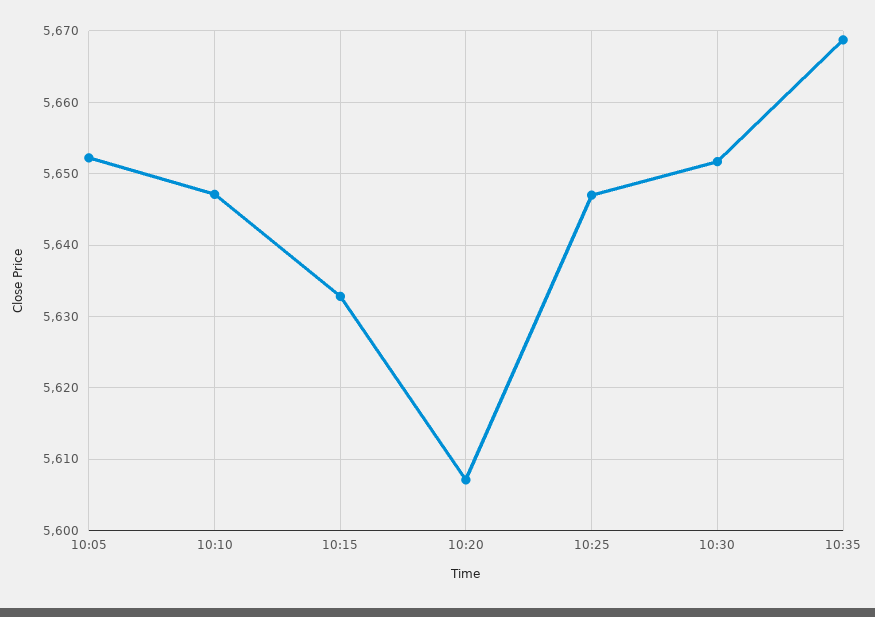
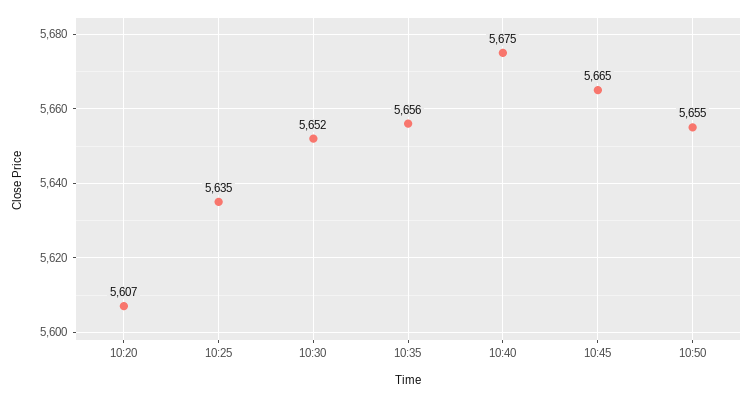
10:05: 5652 -> none
10:10: 5647 -> none
10:15: 5633 -> none
10:25: 5647 -> 5635
10:35: 5669 -> 5656
10:40: none -> 5675
10:45: none -> 5665
10:50: none -> 5655

